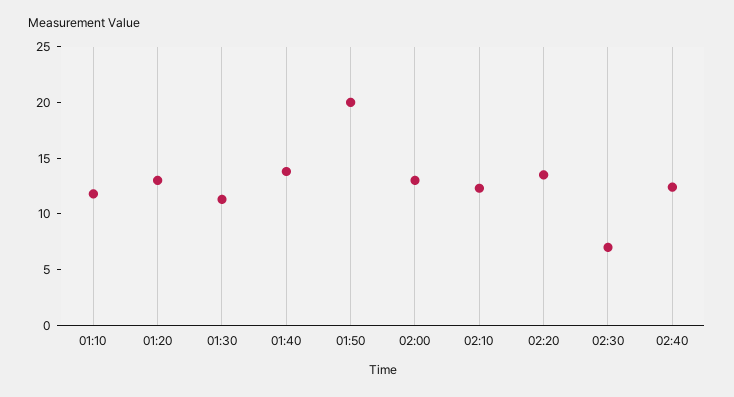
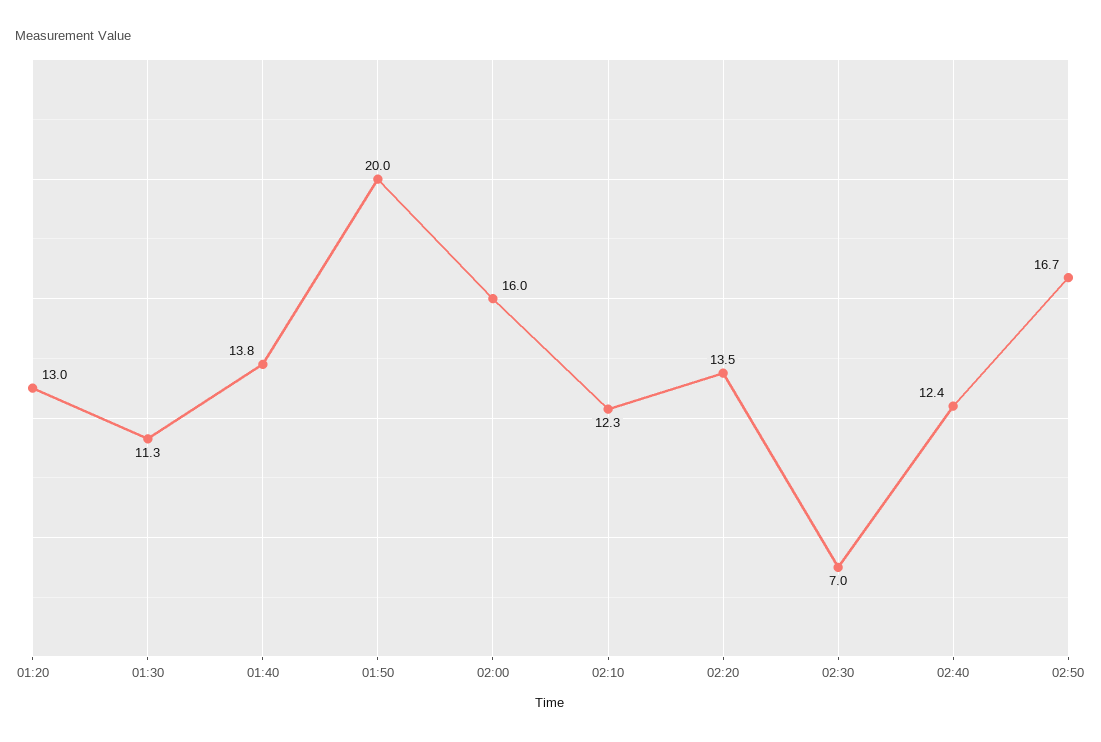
01:10: 12 -> none
02:00: 13 -> 16
02:50: none -> 16.7

